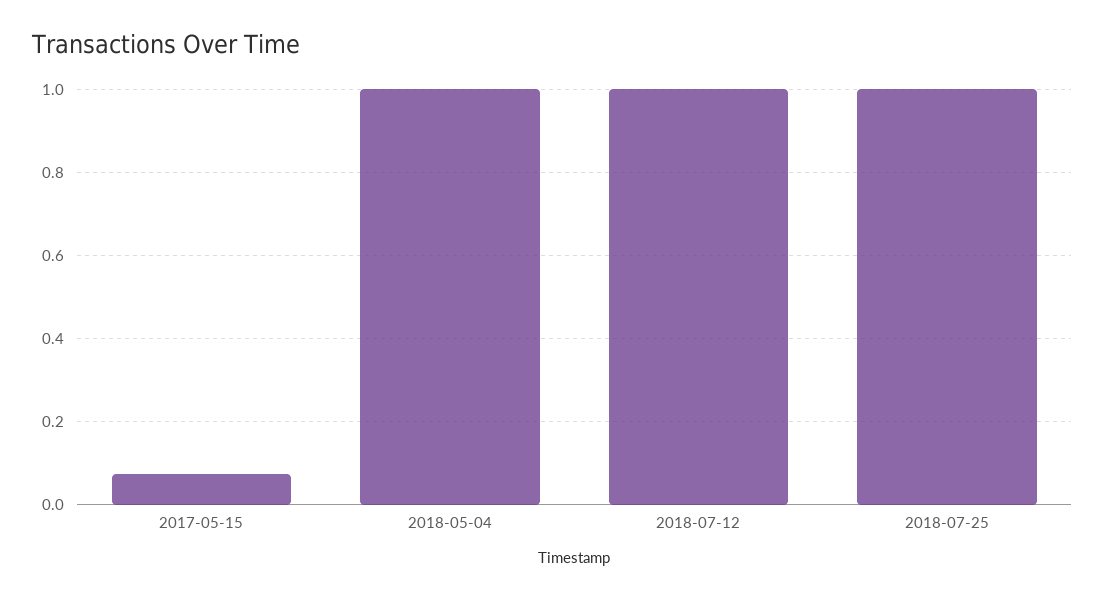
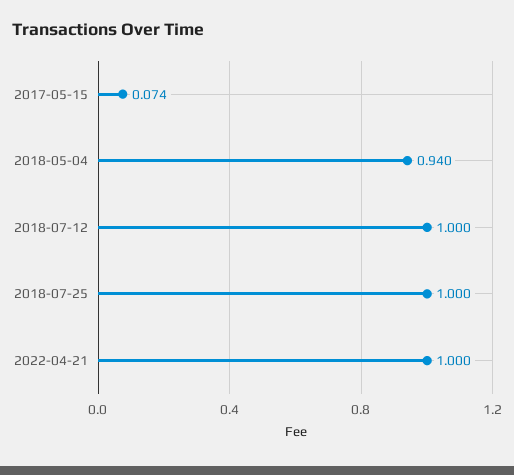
2018-05-04: 1 -> 0.94
2022-04-21: none -> 1

